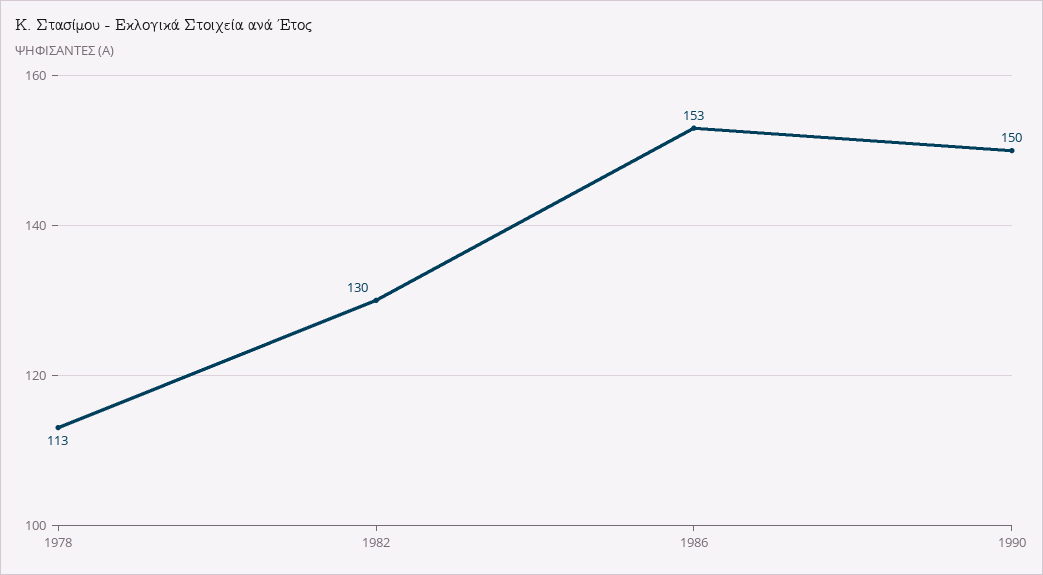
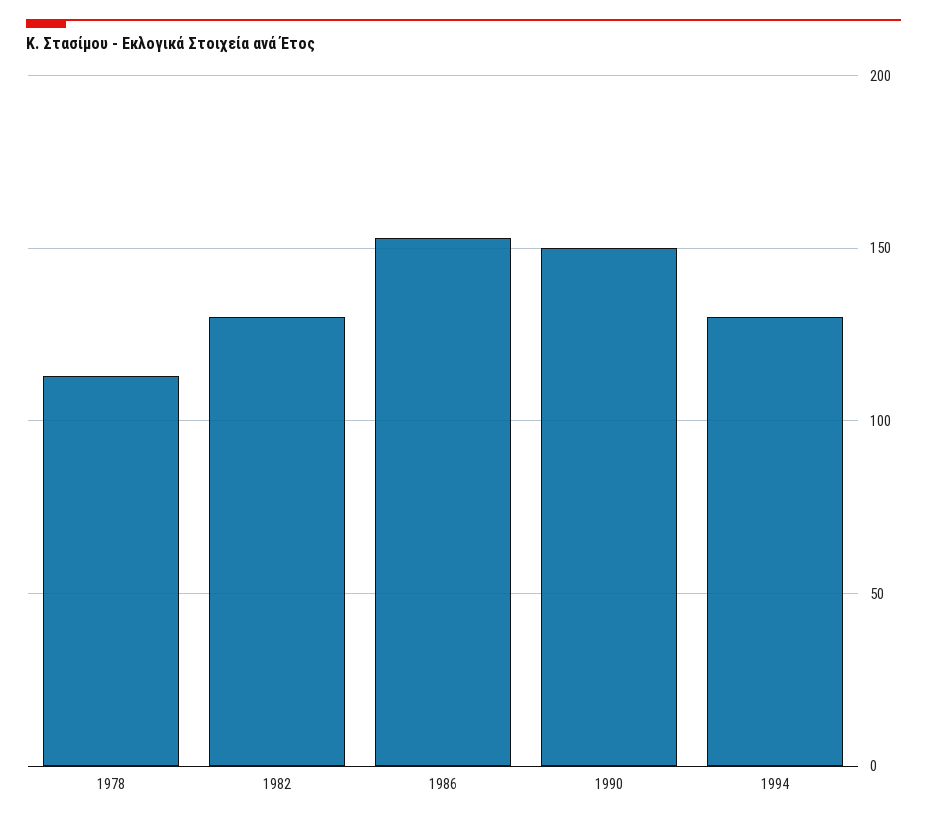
1994: none -> 130

